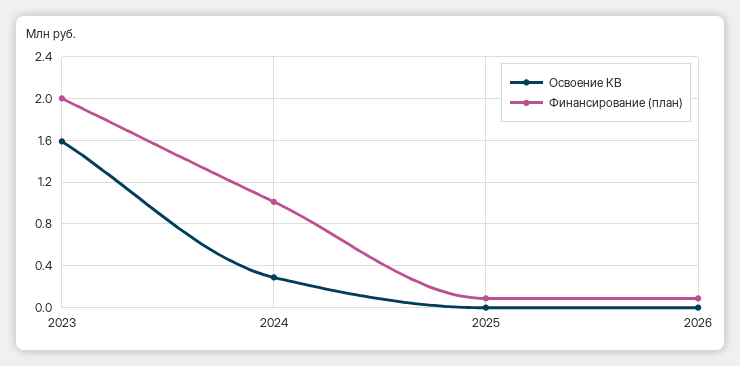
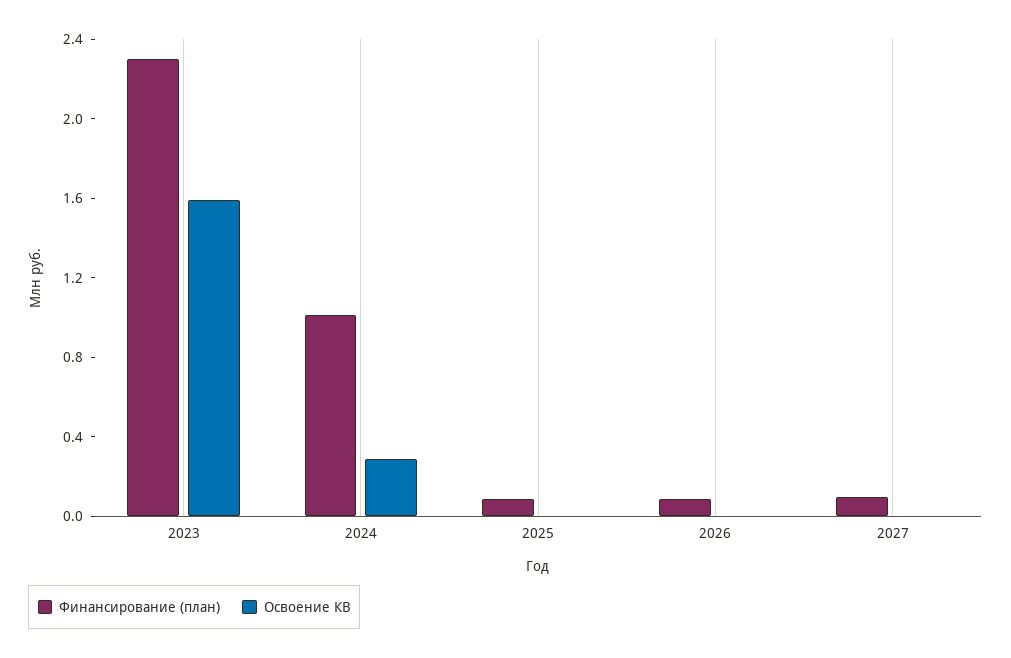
Финансирование (план), 2023: 2 -> 2.3
Финансирование (план), 2027: none -> 0.1
Освоение КВ, 2027: none -> 0

